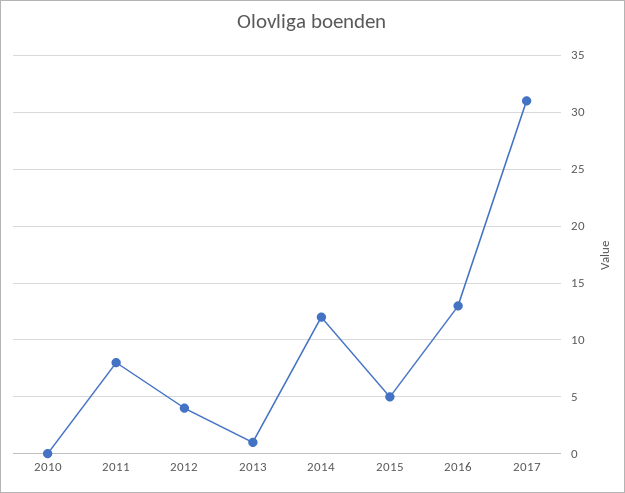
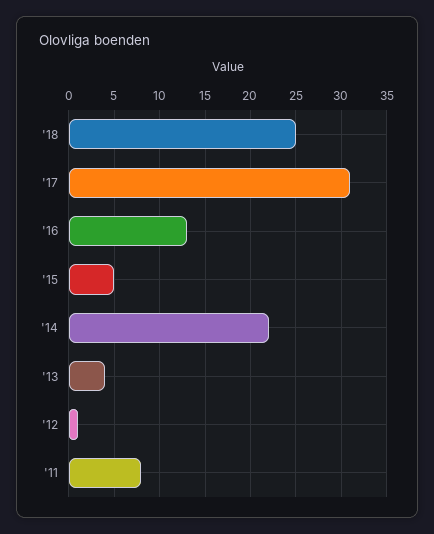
2010: 0 -> none
2012: 4 -> 1
2013: 1 -> 4
2014: 12 -> 22
'18: none -> 25

